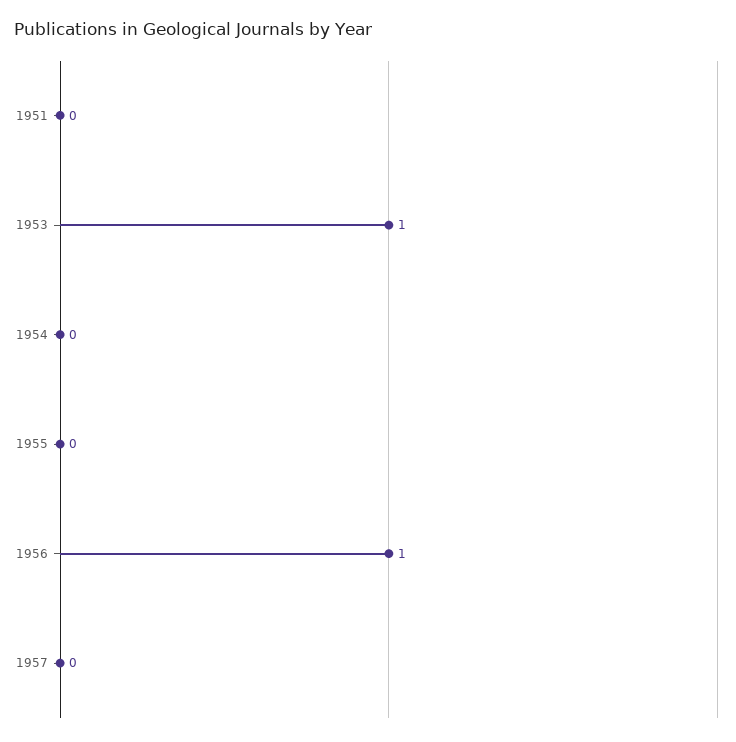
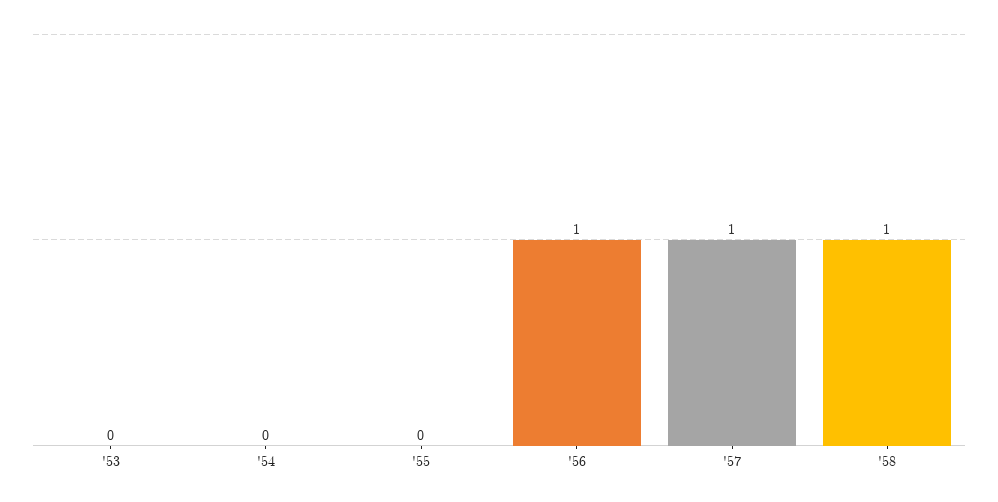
1951: 0 -> none
1953: 1 -> 0
1957: 0 -> 1
'58: none -> 1

